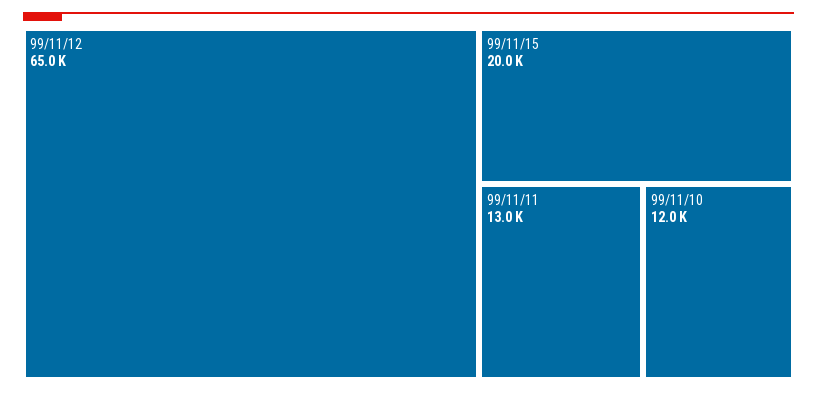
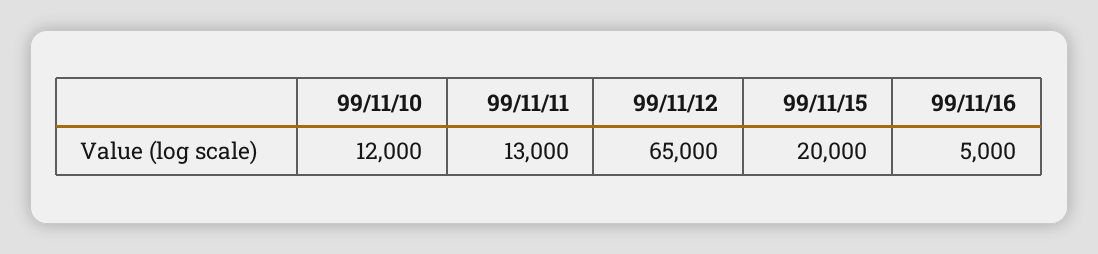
99/11/16: none -> 5000

